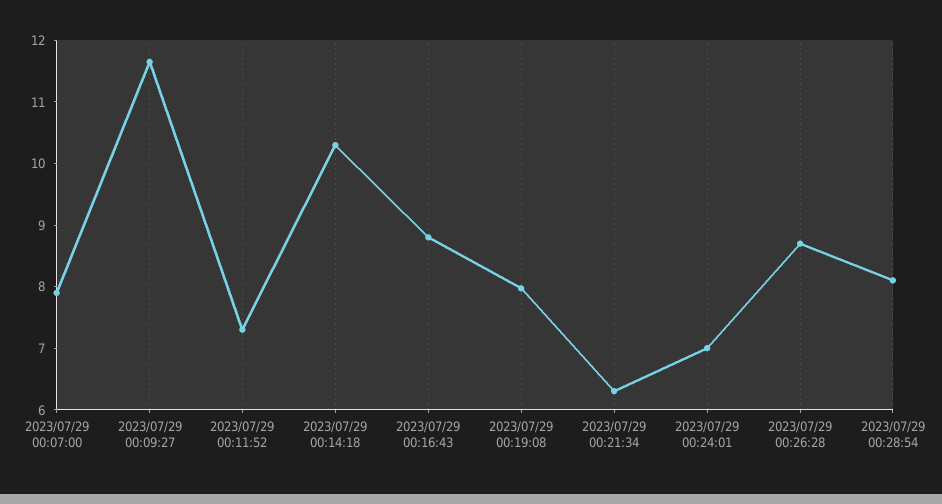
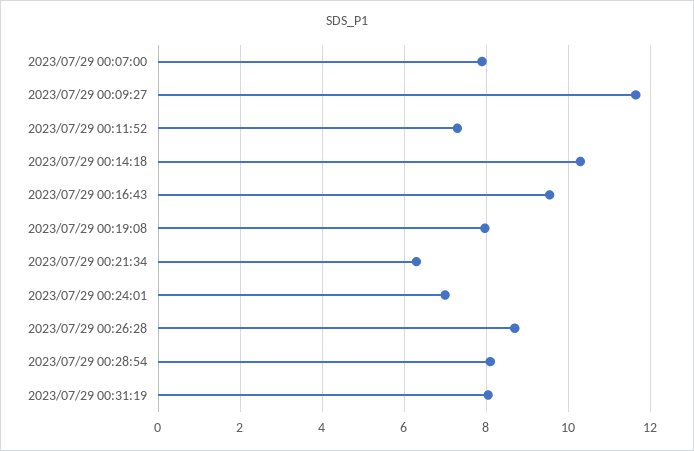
2023/07/29 00:16:43: 8.8 -> 9.6
2023/07/29 00:31:19: none -> 8

